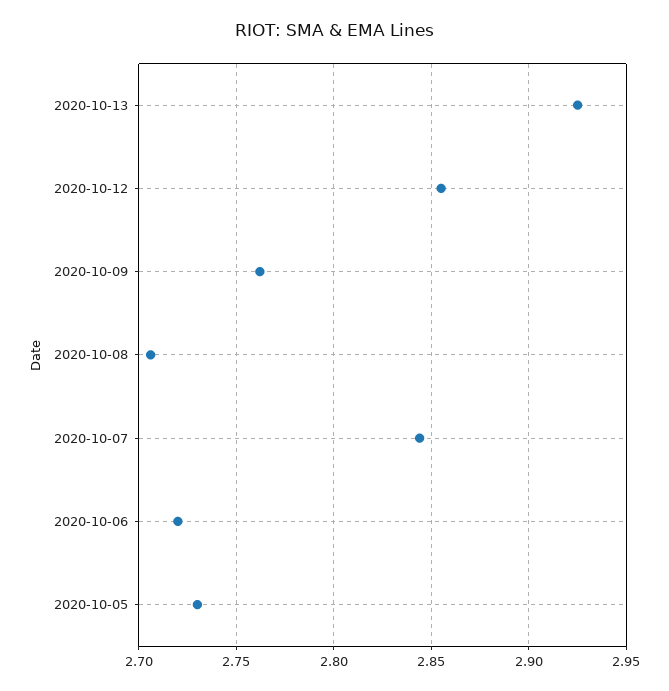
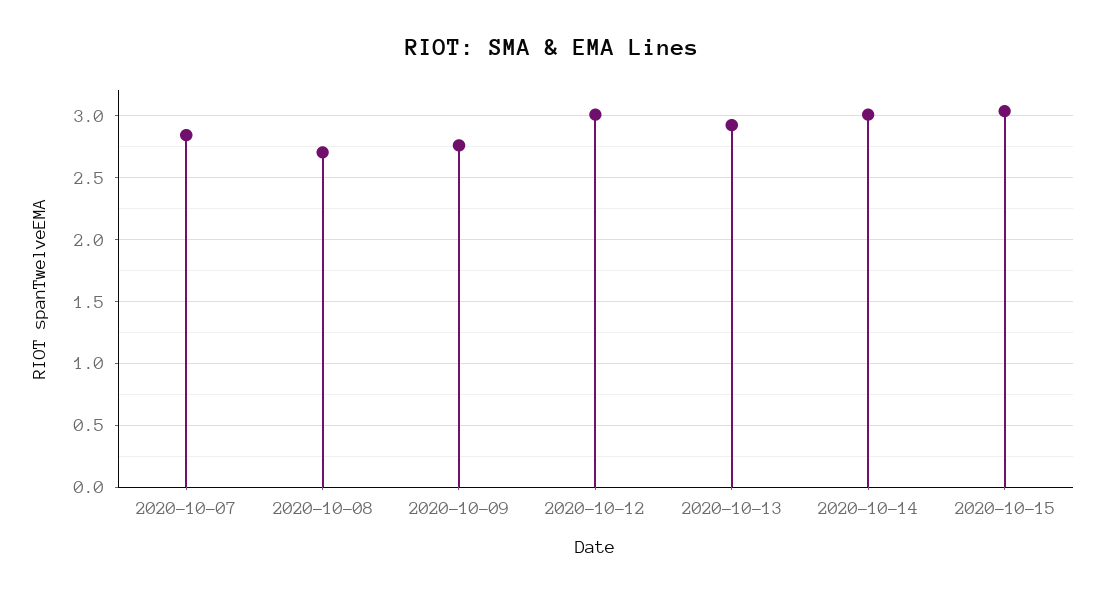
2020-10-12: 2.855 -> 3
2020-10-06: 2.72 -> none
2020-10-05: 2.73 -> none
2020-10-14: none -> 3
2020-10-15: none -> 3.05

